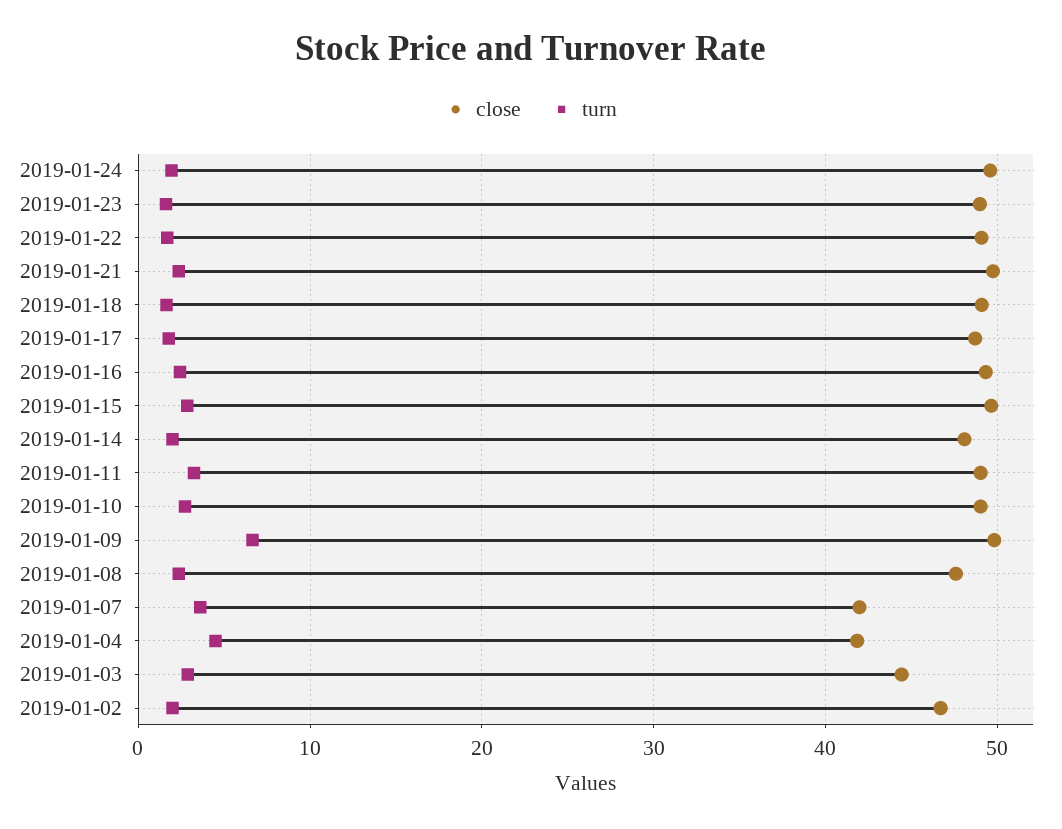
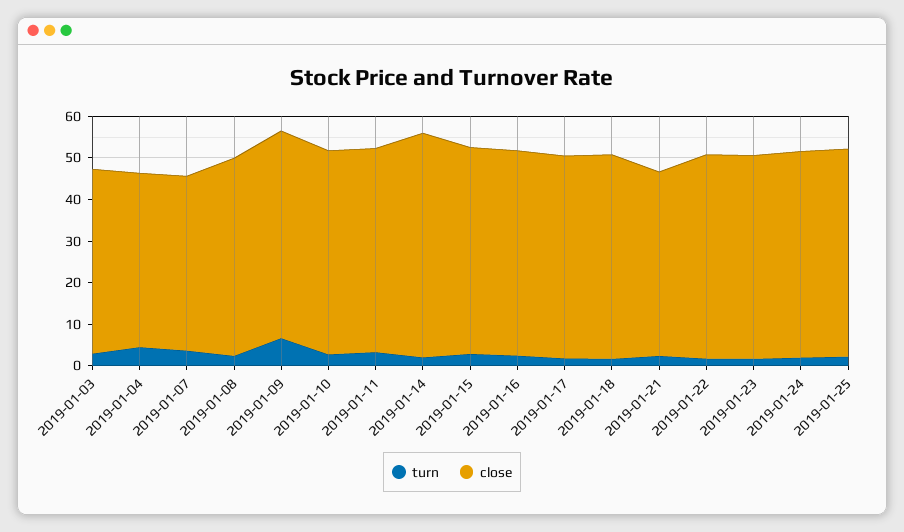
close, 2019-01-21: 50 -> 44
close, 2019-01-14: 48 -> 54
close, 2019-01-02: 47 -> none
turn, 2019-01-02: 2 -> none
turn, 2019-01-25: none -> 2
close, 2019-01-25: none -> 50

